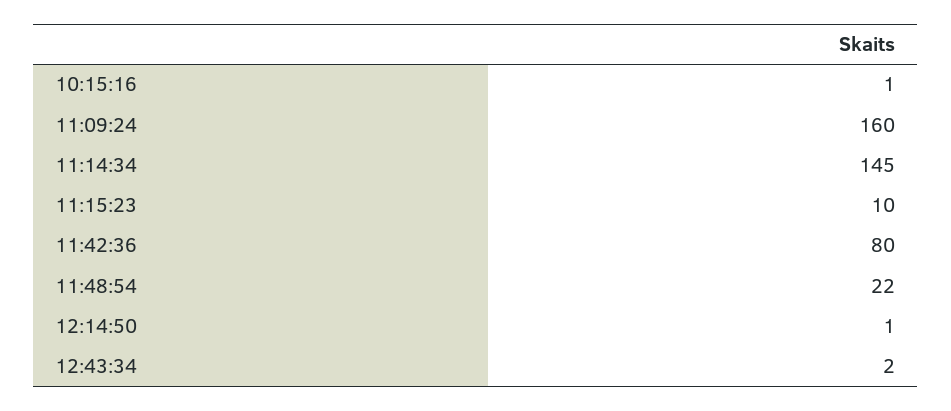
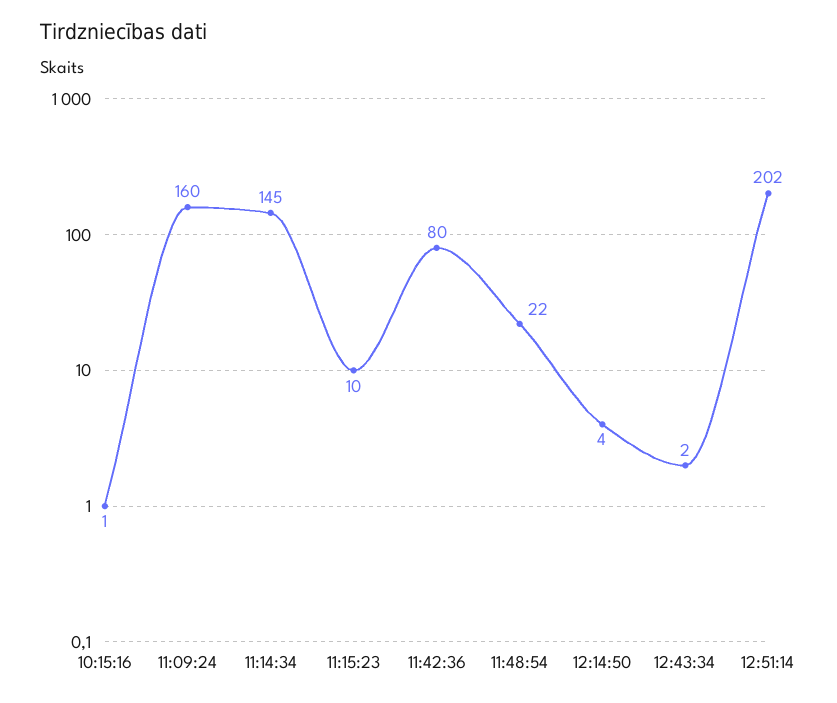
12:14:50: 1 -> 4
12:51:14: none -> 202

